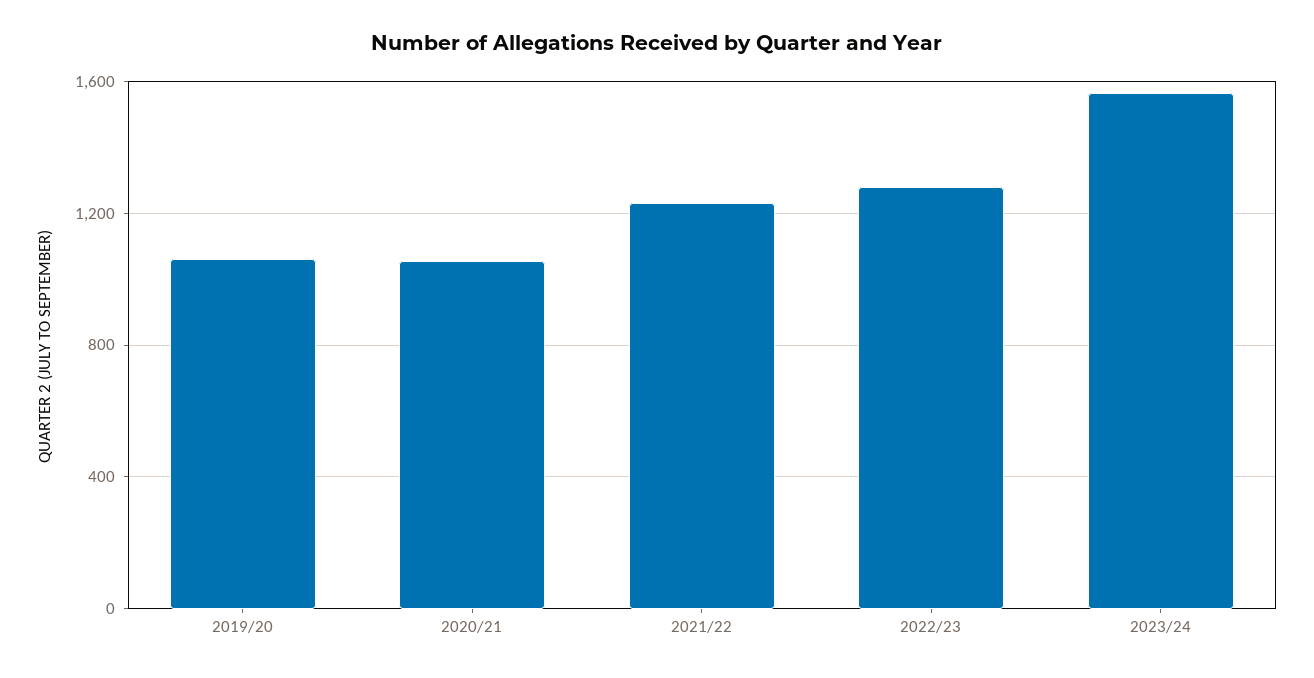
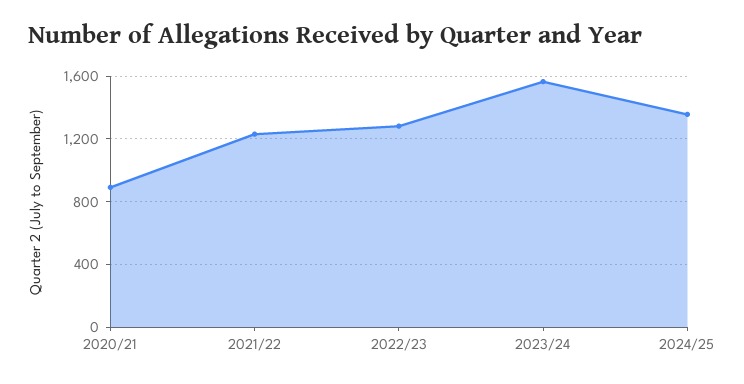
2019/20: 1050 -> none
2020/21: 1050 -> 900
2024/25: none -> 1350

